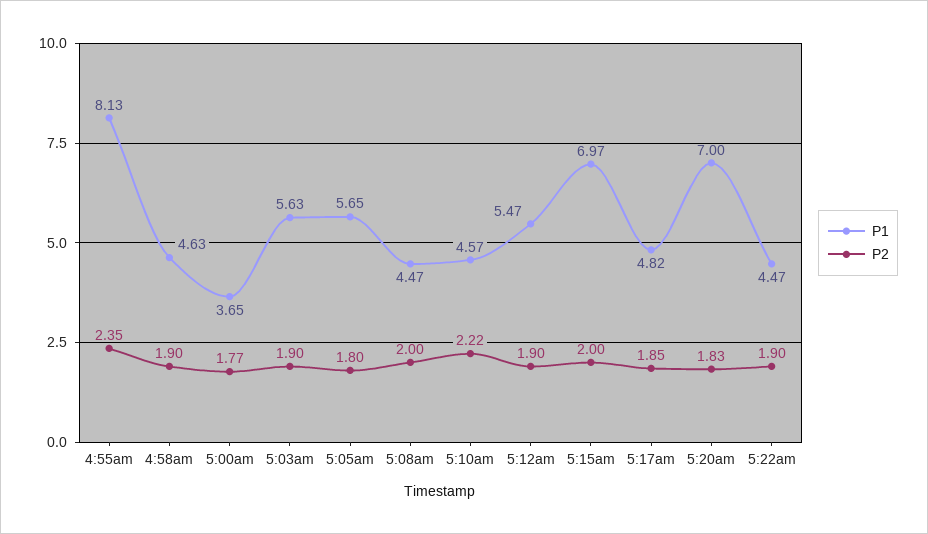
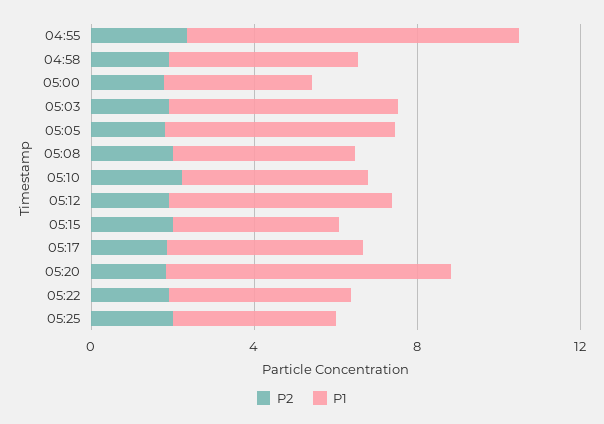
P1, 5:15am: 6.97 -> 4
P2, 05:25: none -> 2
P1, 05:25: none -> 4

